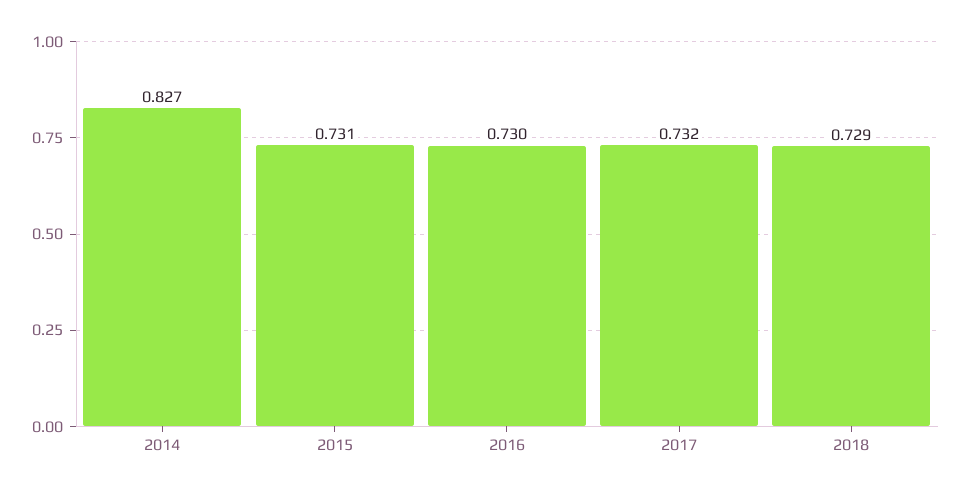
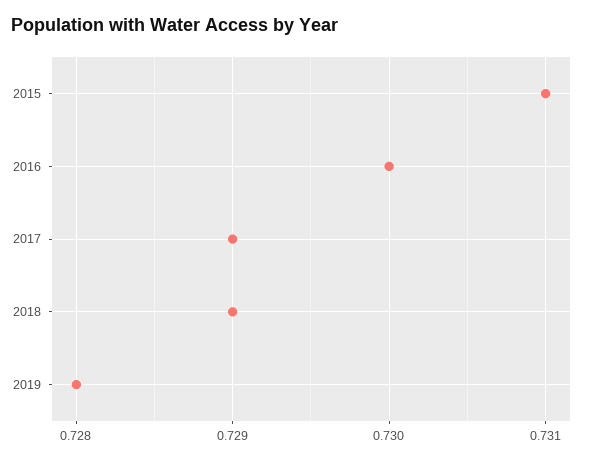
2014: 0.827 -> none
2017: 0.732 -> 0.729
2019: none -> 0.728

